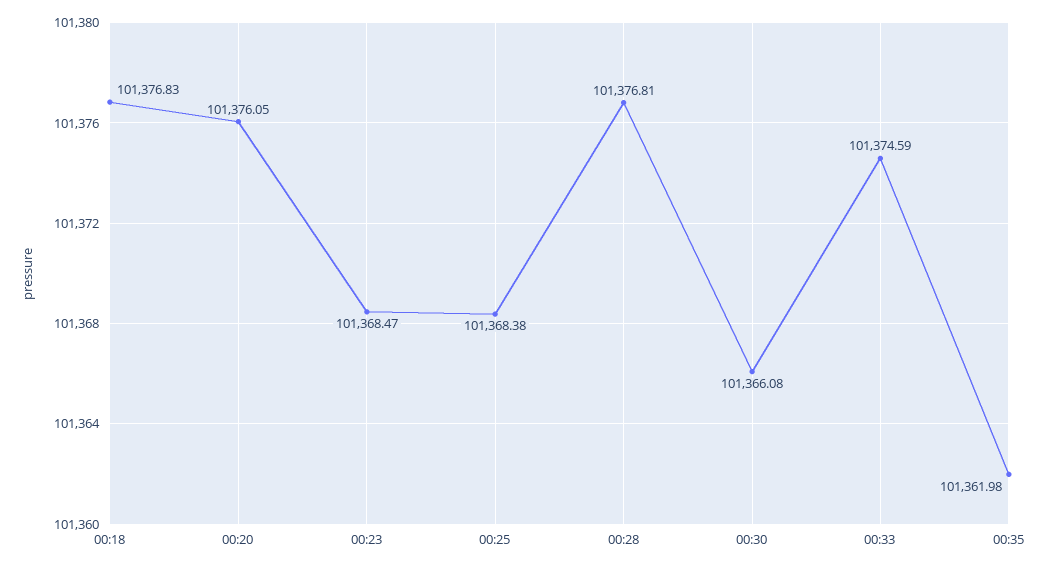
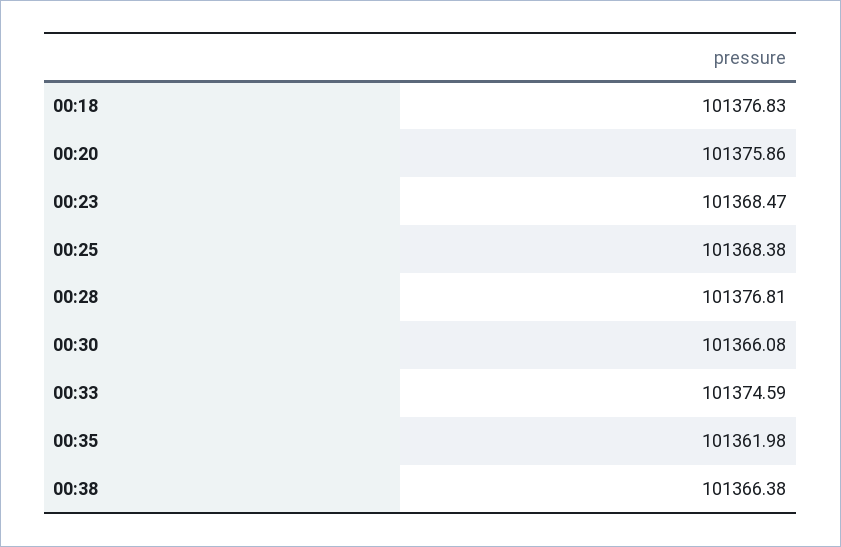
00:20: 101376.05 -> 101375.86
00:38: none -> 101366.38

